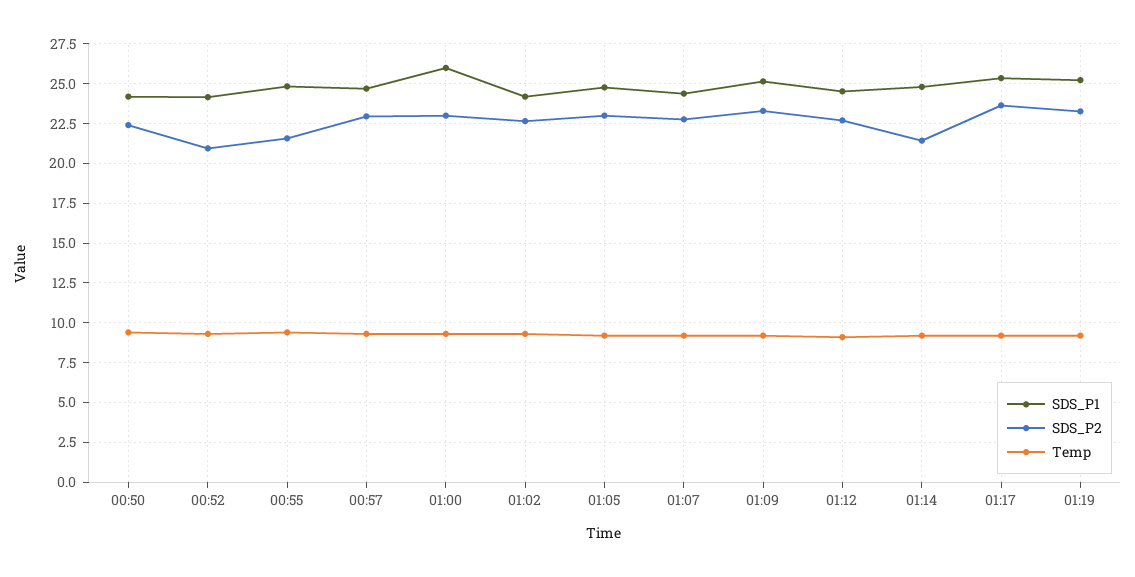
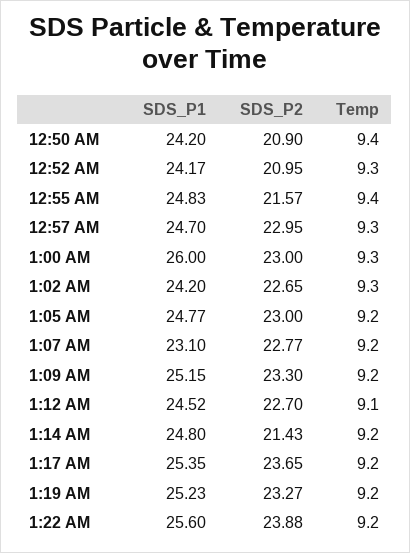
SDS_P2, 00:50: 22.5 -> 20.9
SDS_P1, 01:07: 24.5 -> 23.1
SDS_P1, 1:22 AM: none -> 25.6
SDS_P2, 1:22 AM: none -> 23.88
Temp, 1:22 AM: none -> 9.2

